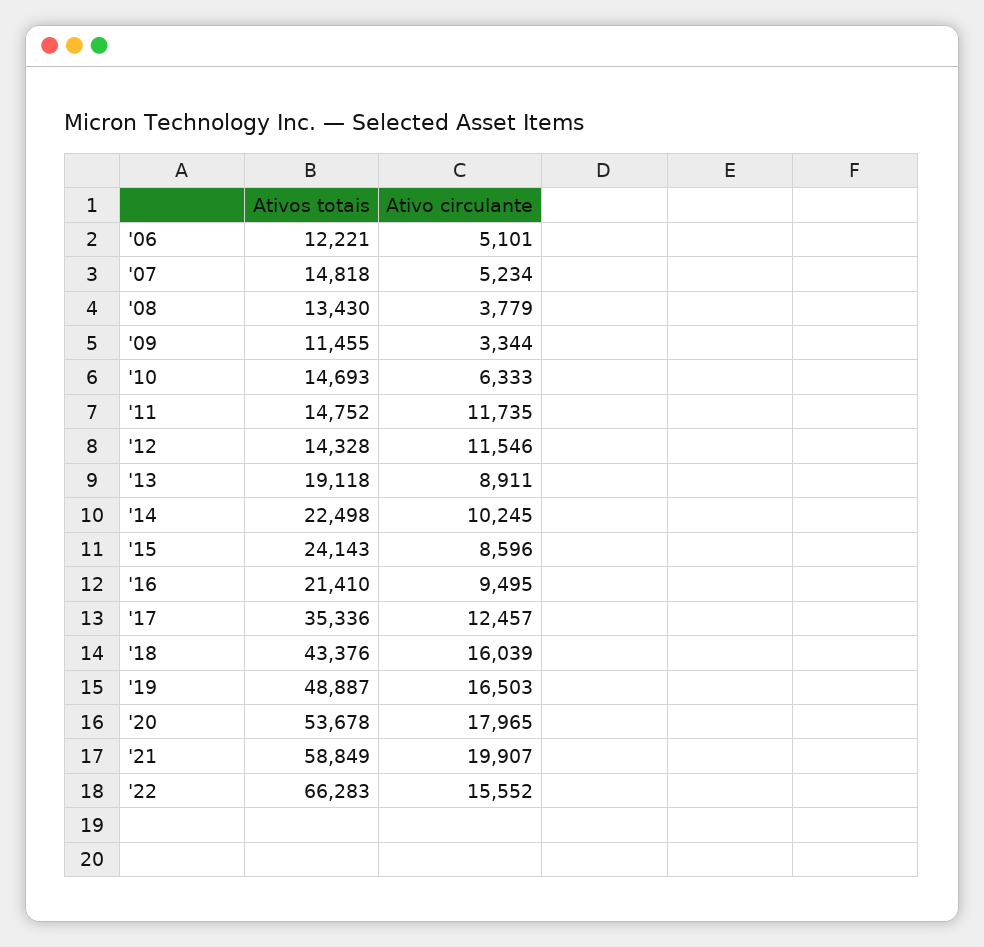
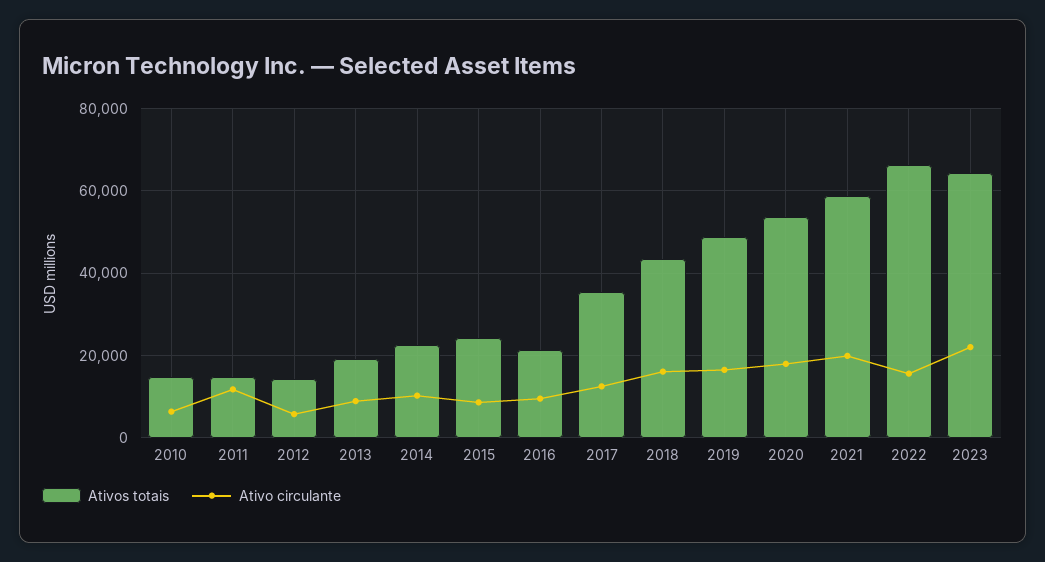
Ativos totais, '06: 12221 -> none
Ativo circulante, '06: 5101 -> none
Ativos totais, '07: 14818 -> none
Ativo circulante, '07: 5234 -> none
Ativos totais, '08: 13430 -> none
Ativo circulante, '08: 3779 -> none
Ativos totais, '09: 11455 -> none
Ativo circulante, '09: 3344 -> none
Ativo circulante, '12: 11546 -> 6000
Ativos totais, 2023: none -> 64000
Ativo circulante, 2023: none -> 22000

